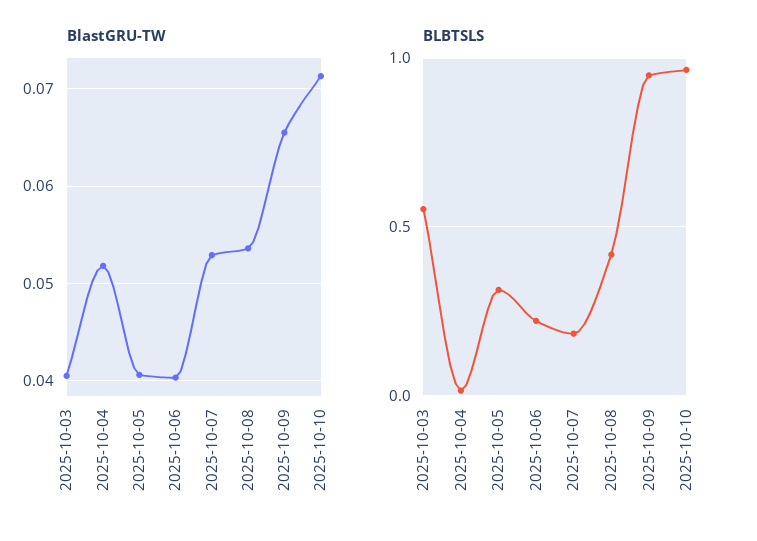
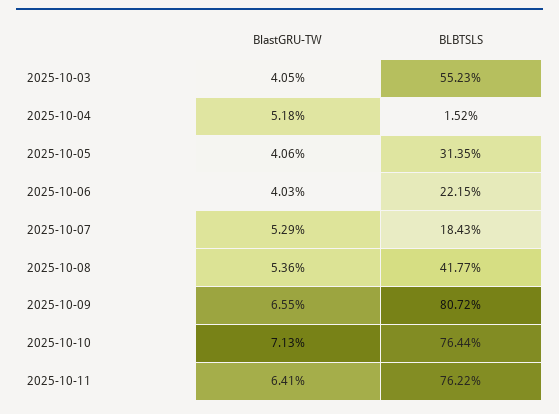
BLBTSLS, 2025-10-09: 0.95 -> 0.8072
BLBTSLS, 2025-10-10: 0.95 -> 0.7644
BlastGRU-TW, 2025-10-11: none -> 0.0641
BLBTSLS, 2025-10-11: none -> 0.7622

